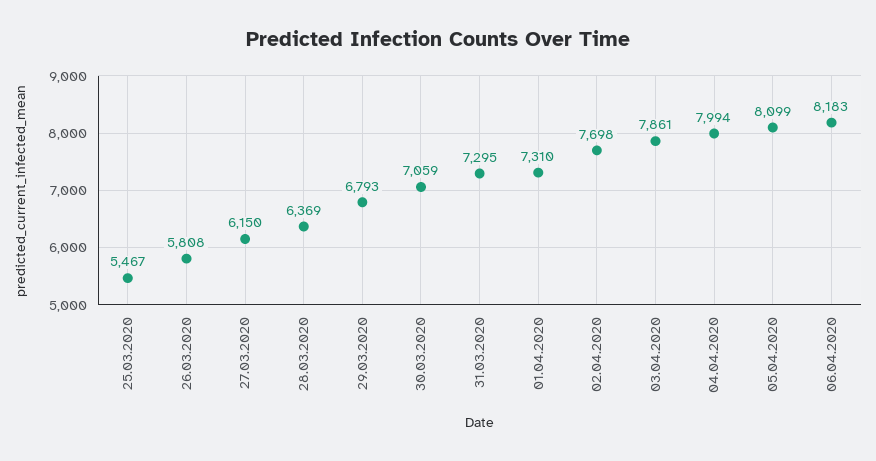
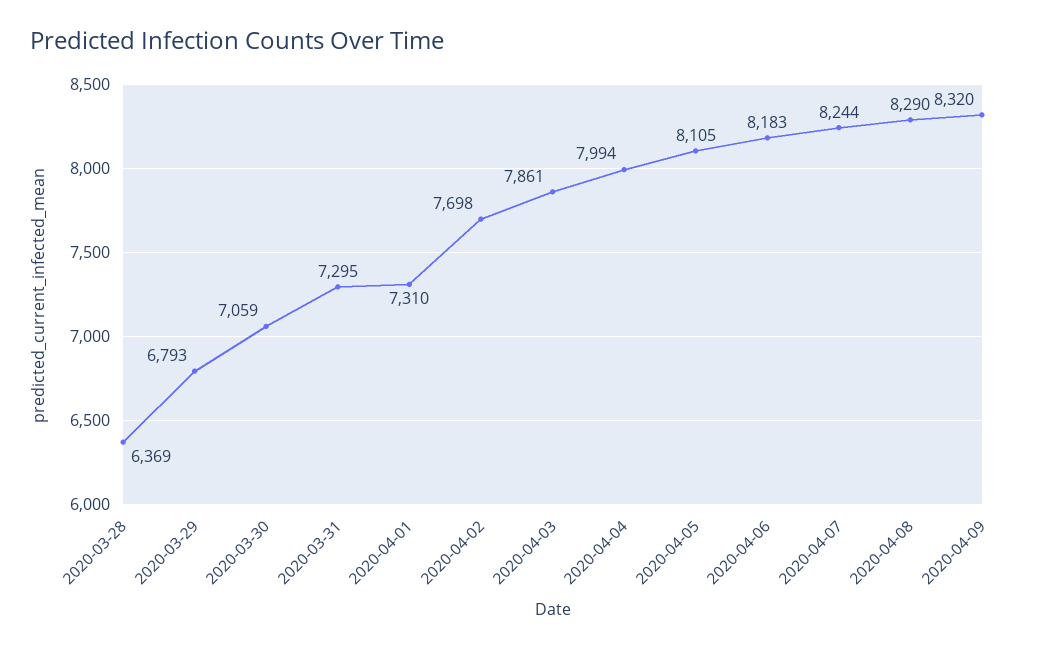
25.03.2020: 5467 -> none
26.03.2020: 5808 -> none
27.03.2020: 6150 -> none
05.04.2020: 8099 -> 8105
2020-04-07: none -> 8244
2020-04-08: none -> 8290
2020-04-09: none -> 8320

